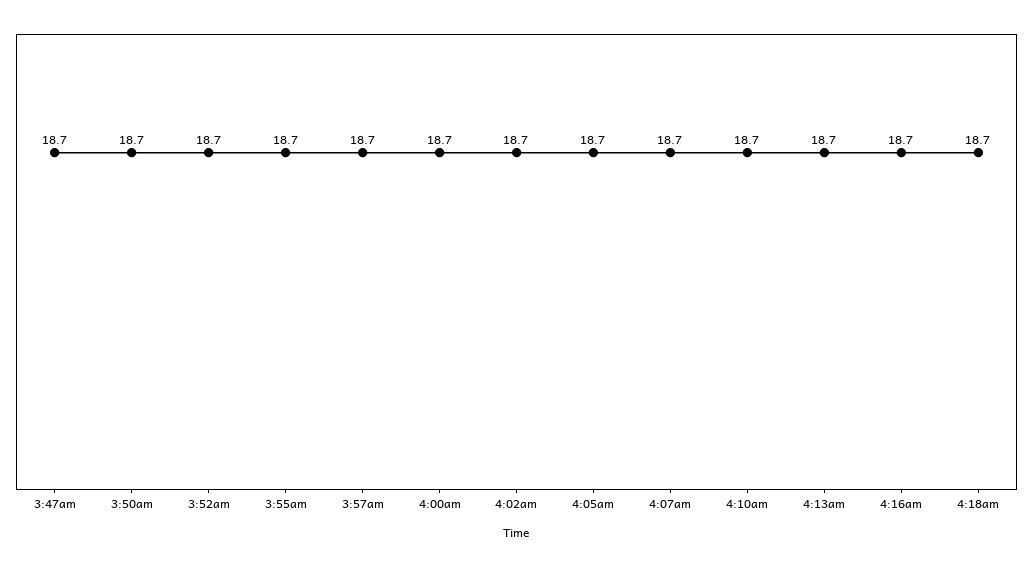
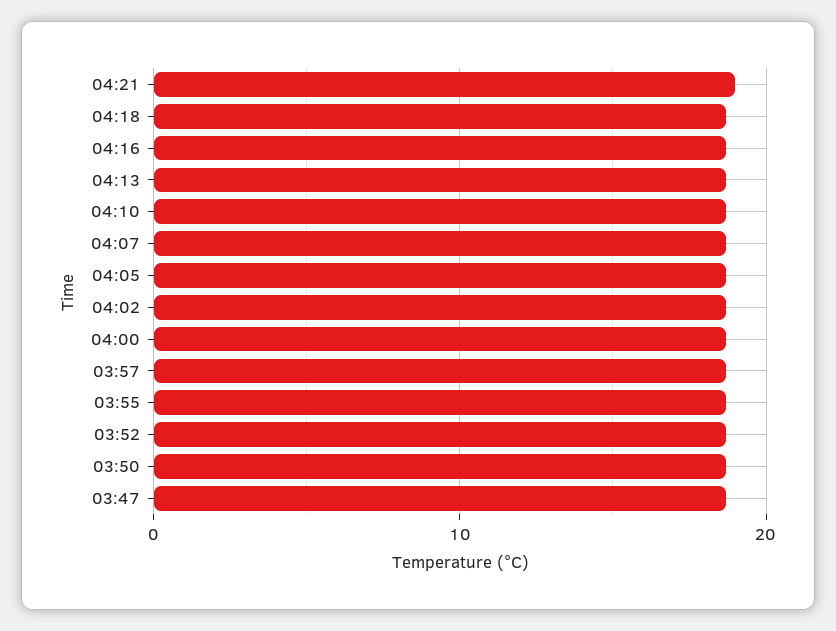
04:21: none -> 19

